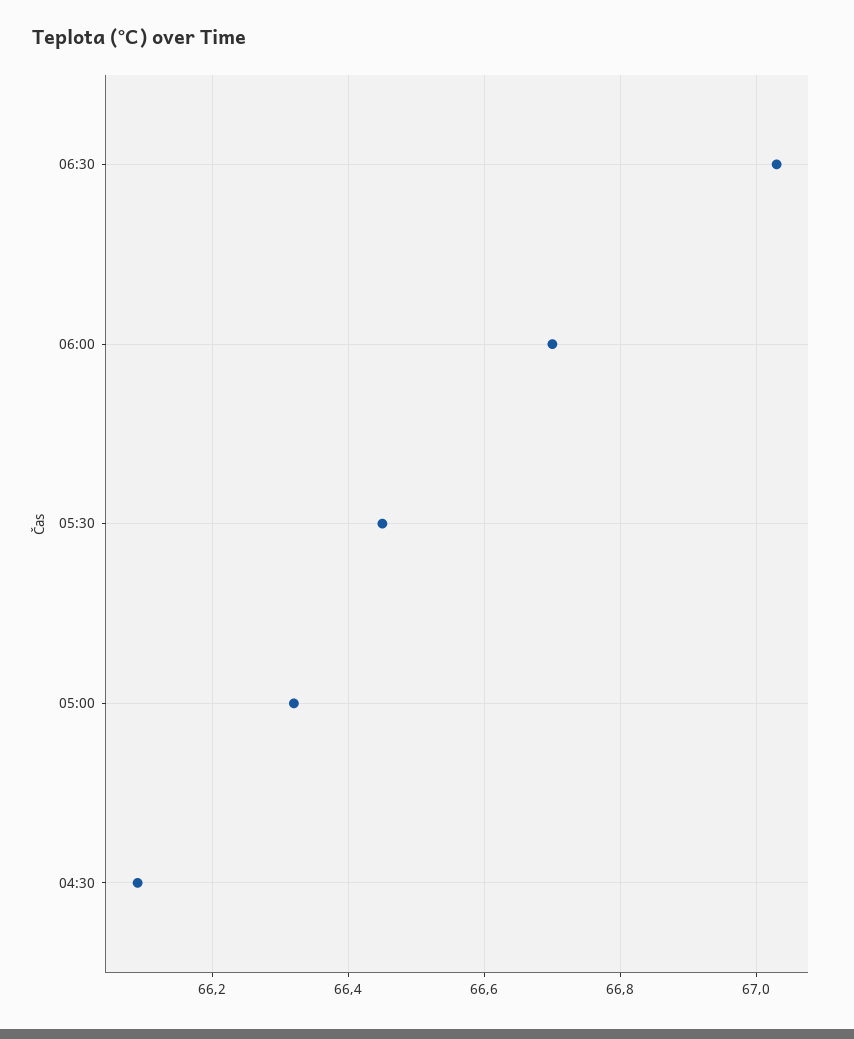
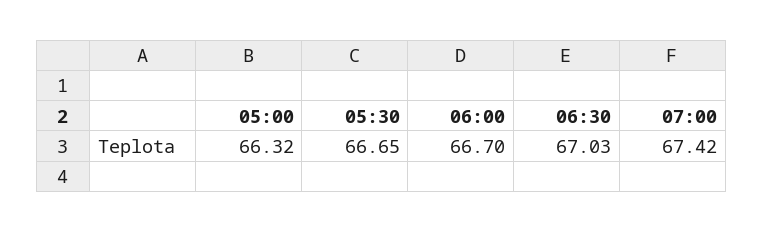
05:30: 66.45 -> 66.65
04:30: 66.1 -> none
07:00: none -> 67.42

